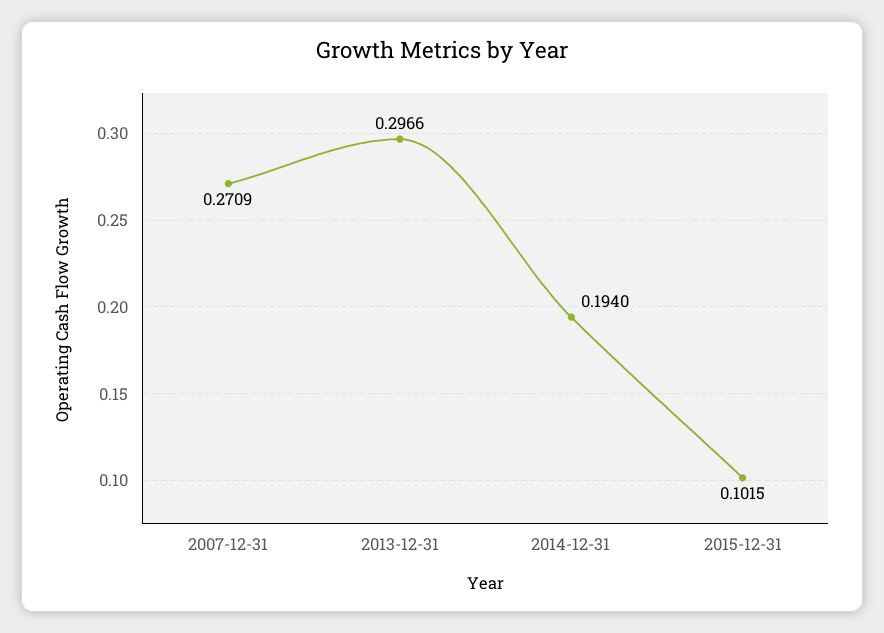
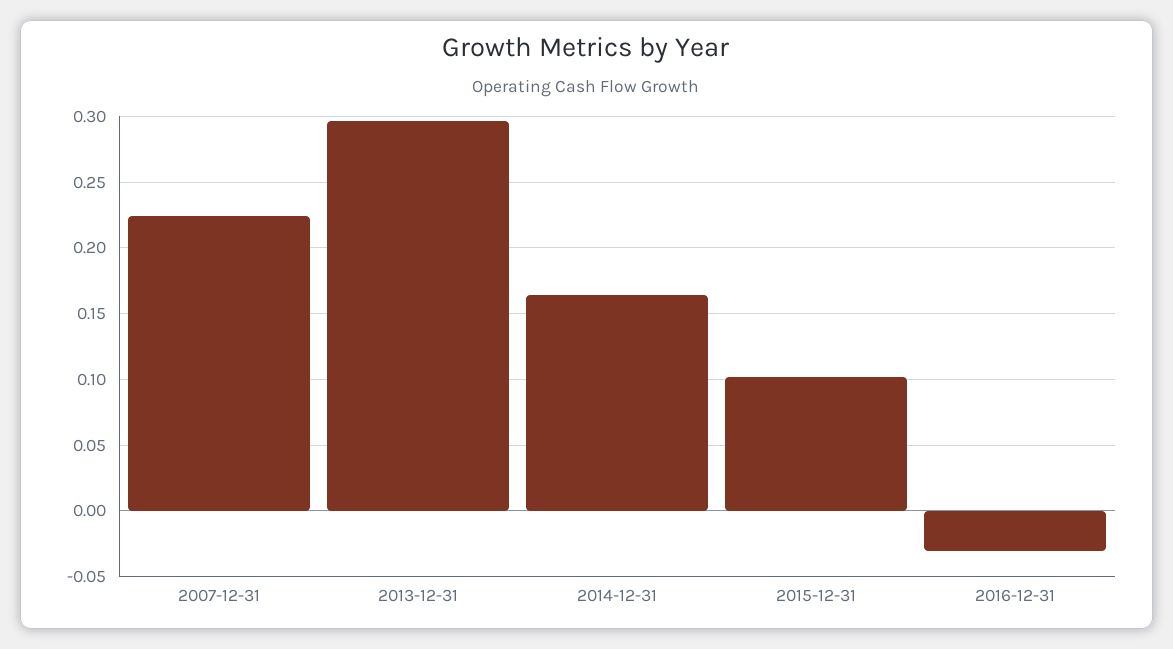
2007-12-31: 0.2709 -> 0.225
2014-12-31: 0.194 -> 0.165
2016-12-31: none -> -0.03

